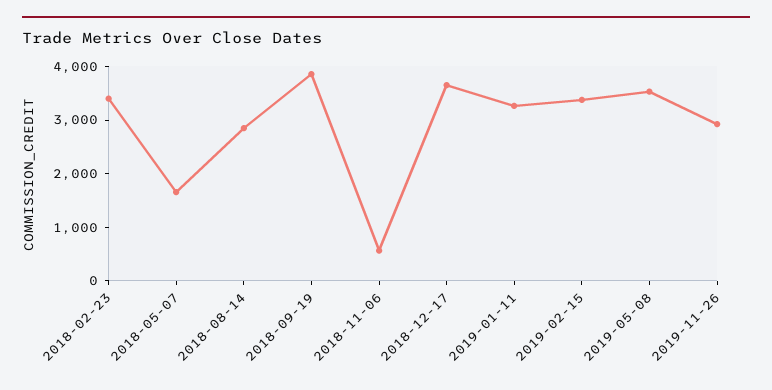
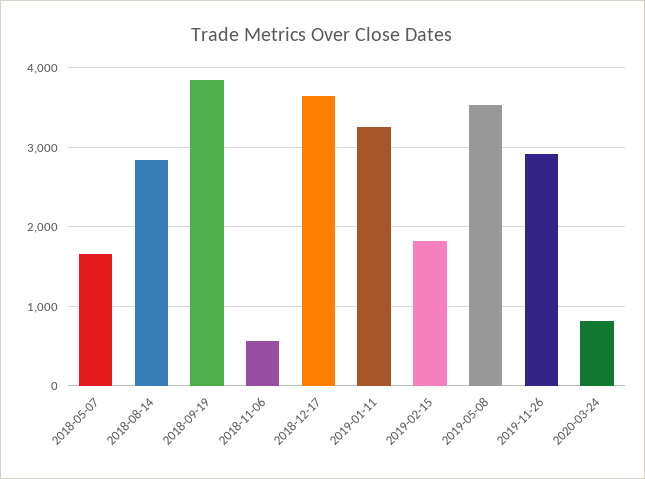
2018-02-23: 3400 -> none
2019-02-15: 3400 -> 1800
2020-03-24: none -> 800

